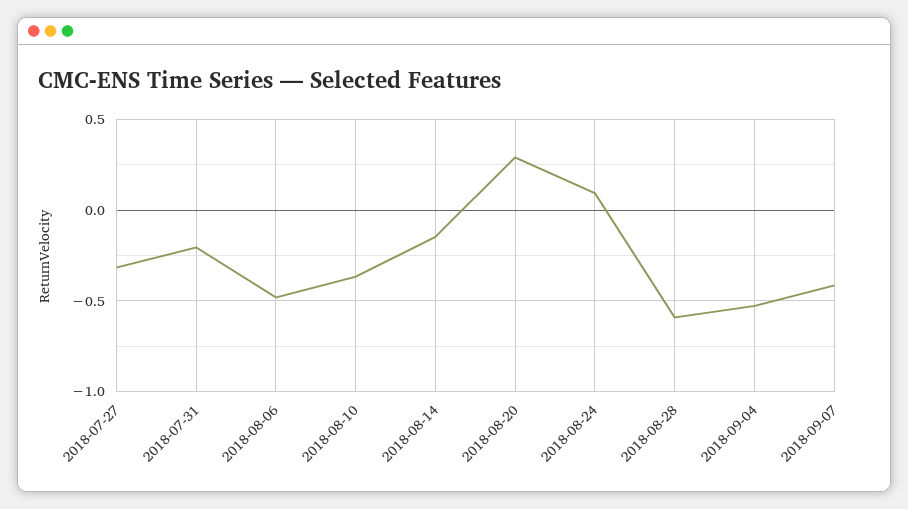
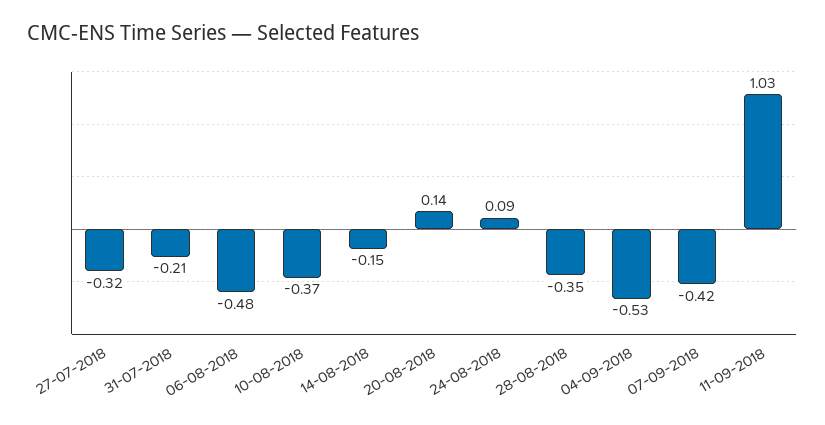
2018-08-20: 0.3 -> 0.14
2018-08-28: -0.6 -> -0.35
11-09-2018: none -> 1.03

